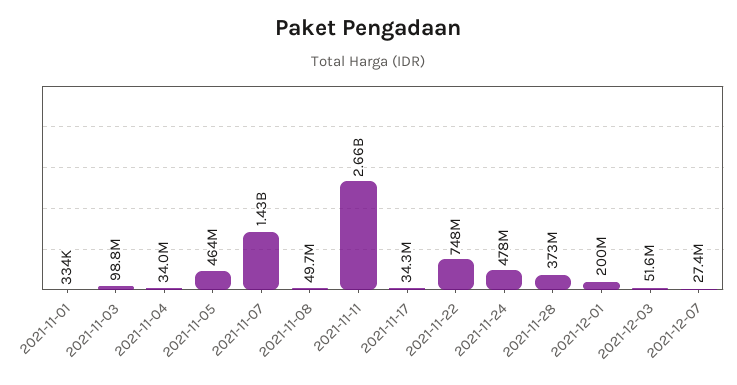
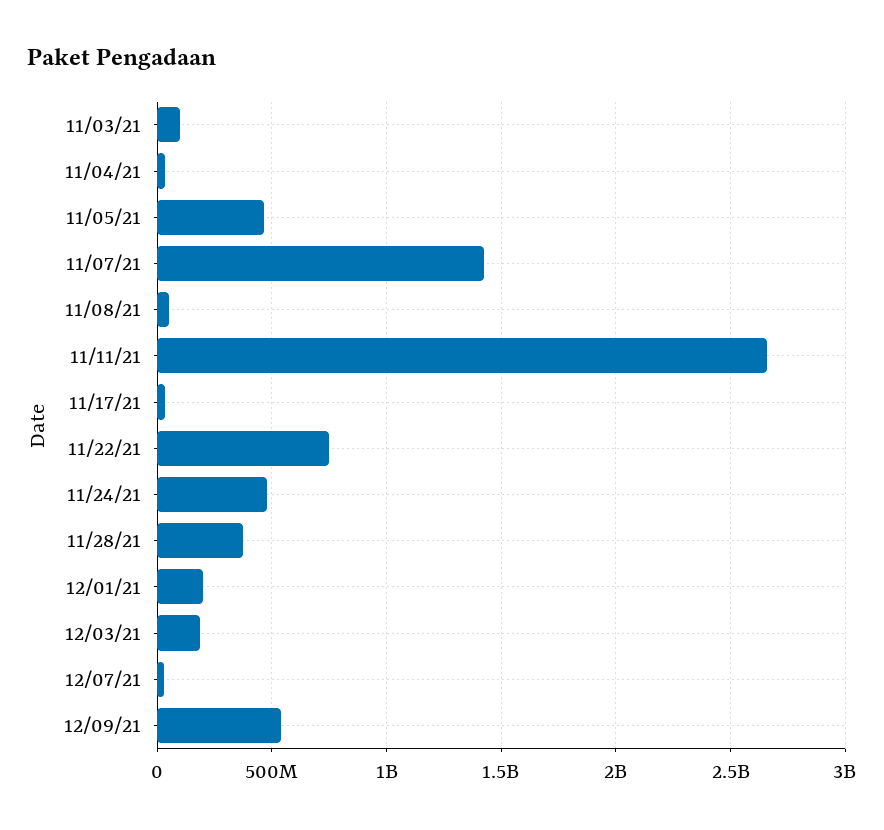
2021-11-01: 334000 -> none
2021-12-03: 51600000 -> 200000000
12/09/21: none -> 550000000

